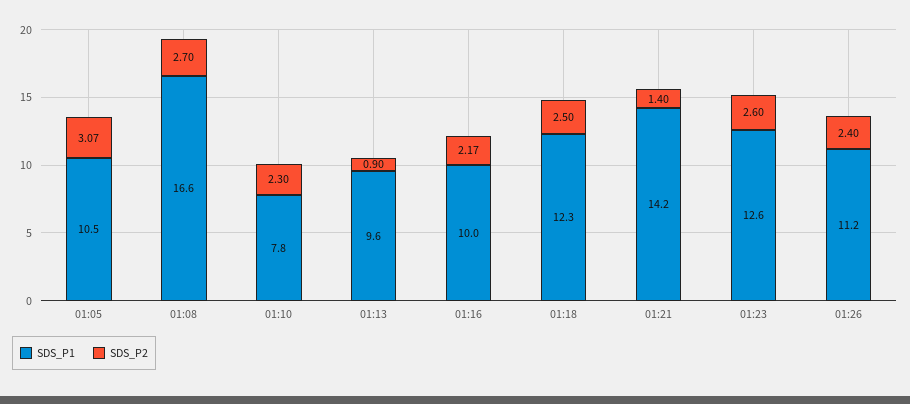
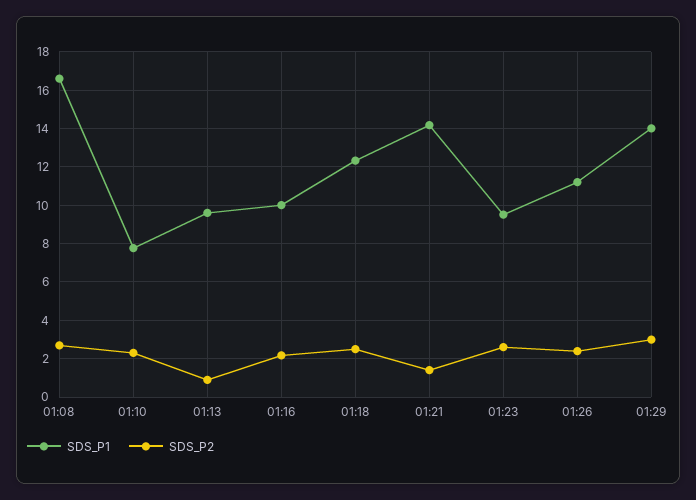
SDS_P1, 01:05: 10.5 -> none
SDS_P2, 01:05: 3.07 -> none
SDS_P1, 01:23: 12.6 -> 9.5
SDS_P1, 01:29: none -> 14
SDS_P2, 01:29: none -> 3

